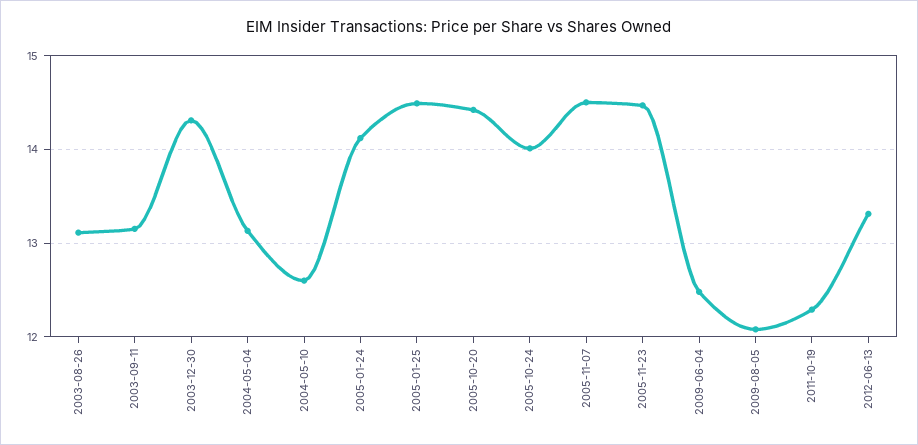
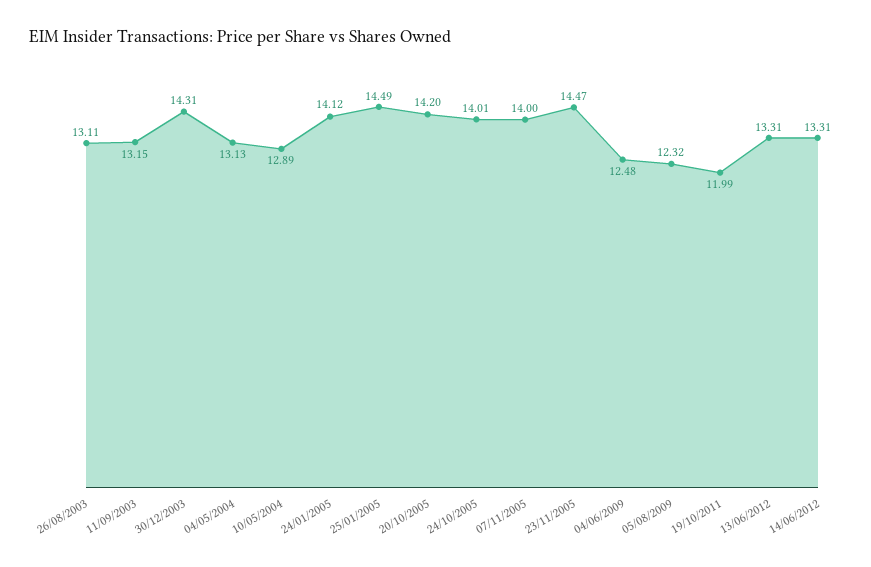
2004-05-10: 12.6 -> 12.89
2005-10-20: 14.4 -> 14.2
2005-11-07: 14.5 -> 14
2009-08-05: 12.1 -> 12.32
2011-10-19: 12.3 -> 11.99
14/06/2012: none -> 13.31

